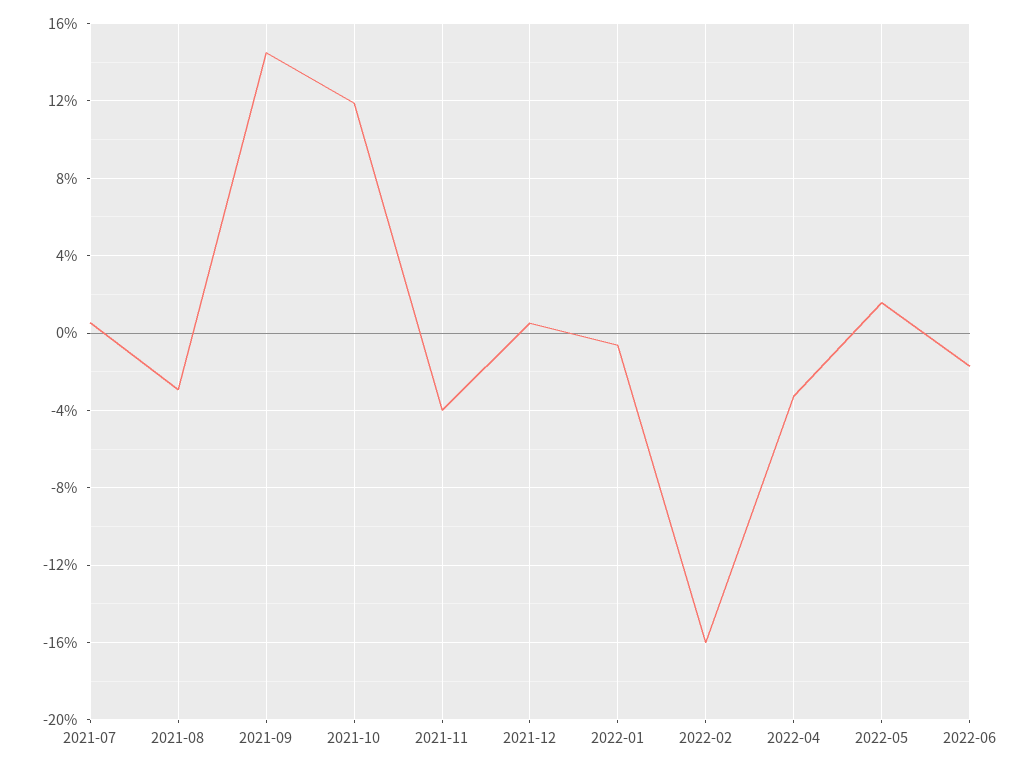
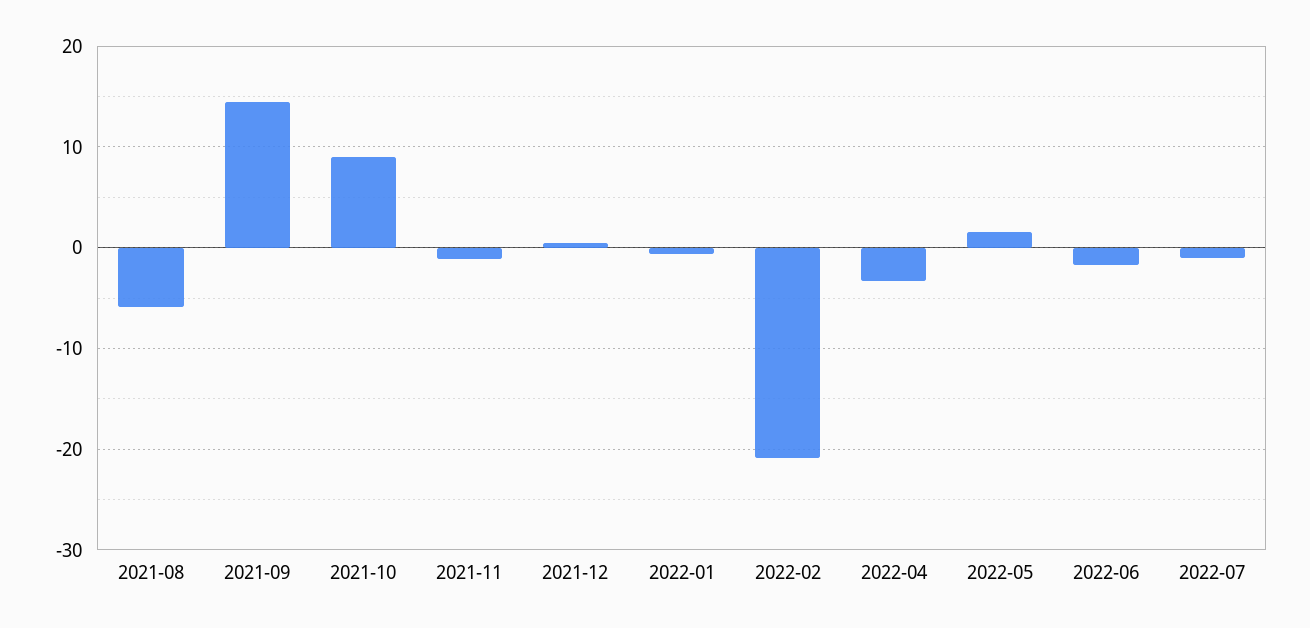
2021-07: 0.5 -> none
2021-08: -3 -> -6
2021-10: 12 -> 9
2021-11: -4 -> -1
2022-02: -16 -> -21
2022-07: none -> -1

